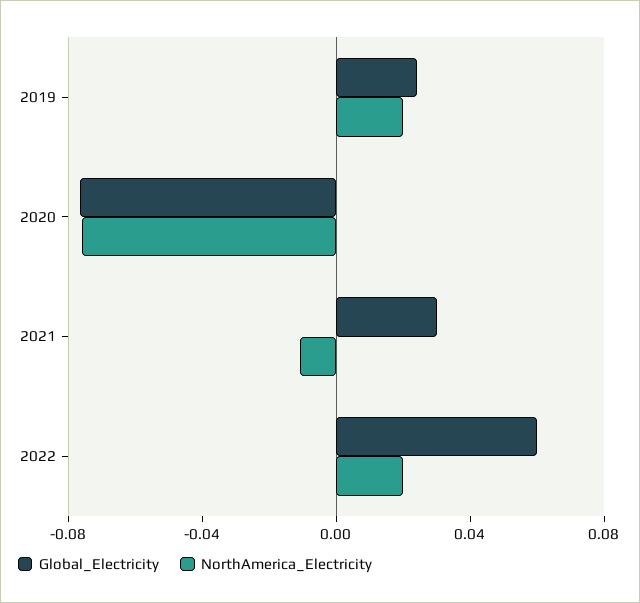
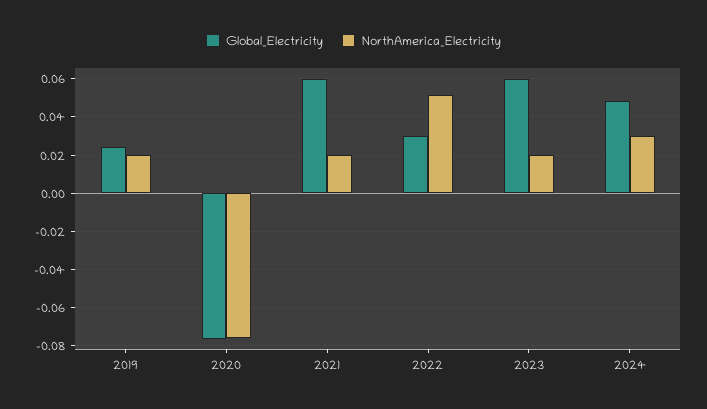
Global_Electricity, 2021: 0.03 -> 0.06
NorthAmerica_Electricity, 2021: -0.01 -> 0.02
Global_Electricity, 2022: 0.06 -> 0.03
NorthAmerica_Electricity, 2022: 0.02 -> 0.05
Global_Electricity, 2023: none -> 0.06
NorthAmerica_Electricity, 2023: none -> 0.02
Global_Electricity, 2024: none -> 0.05
NorthAmerica_Electricity, 2024: none -> 0.03

